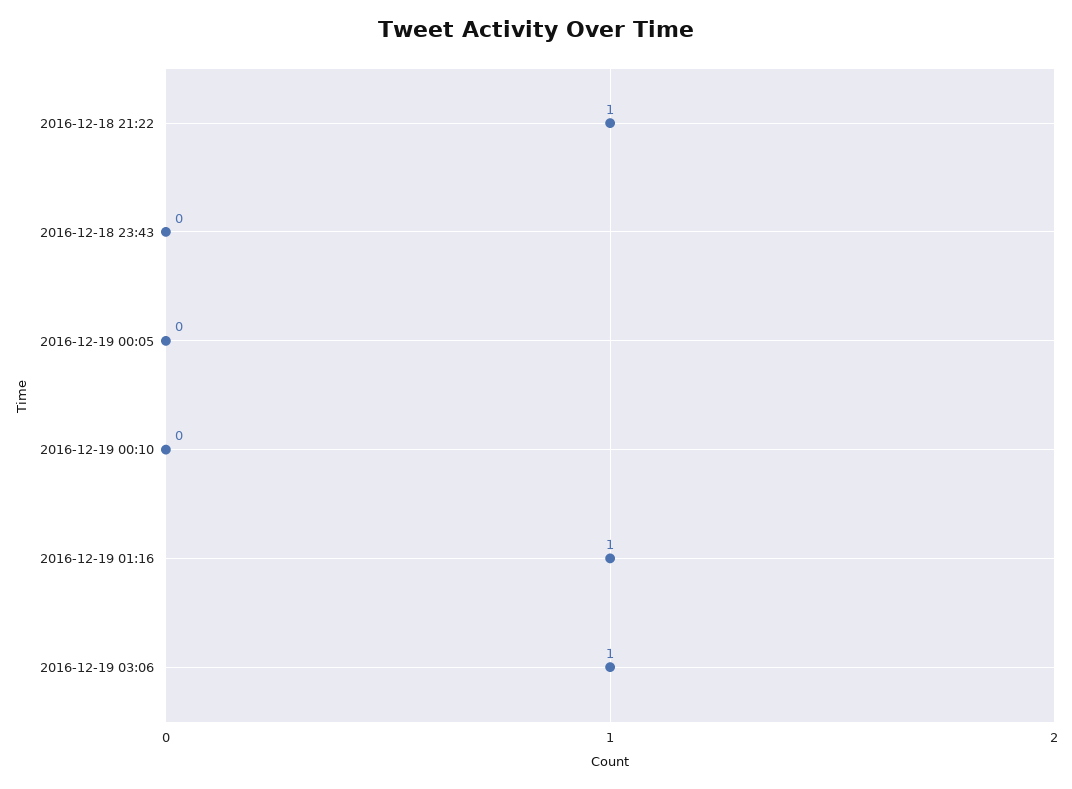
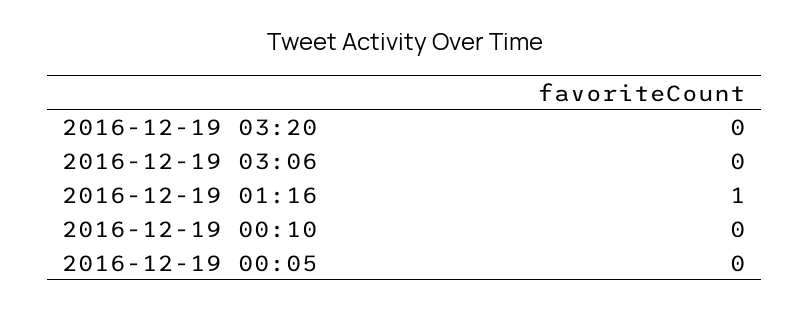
2016-12-18 21:22: 1 -> none
2016-12-18 23:43: 0 -> none
2016-12-19 03:06: 1 -> 0
2016-12-19 03:20: none -> 0

